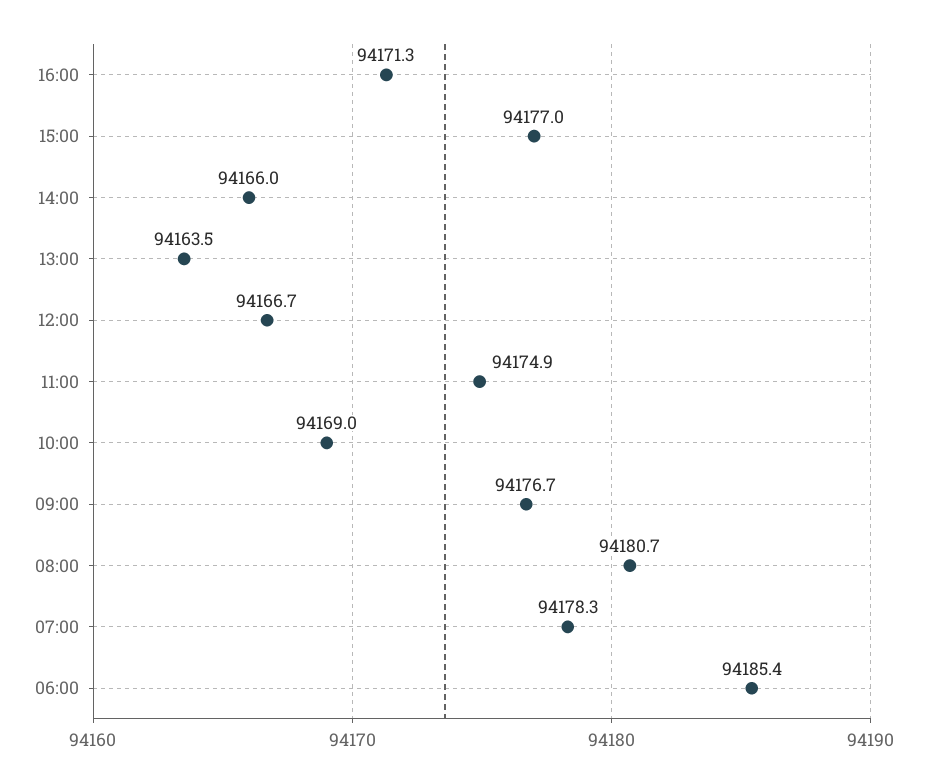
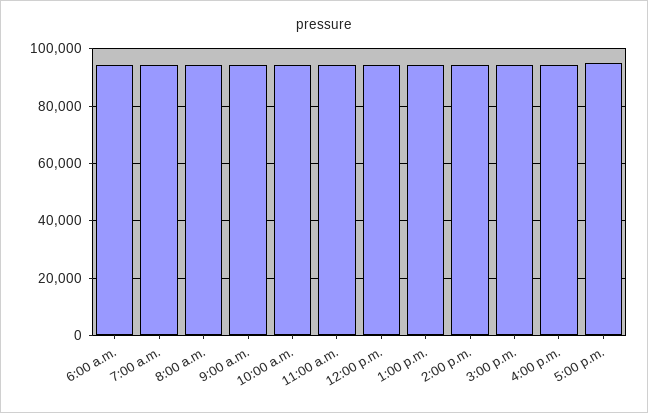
5:00 p.m.: none -> 95000

